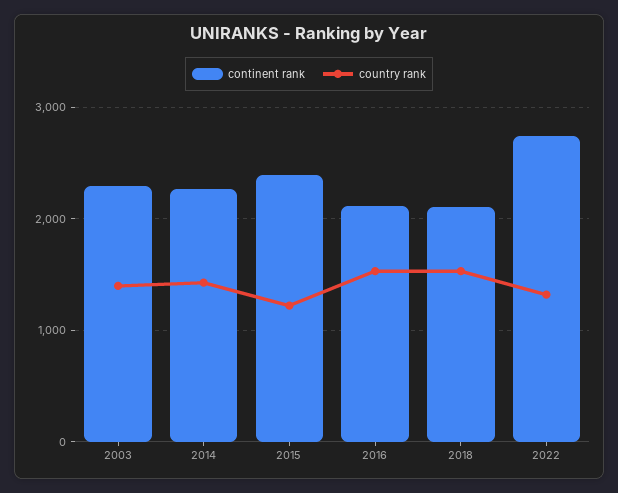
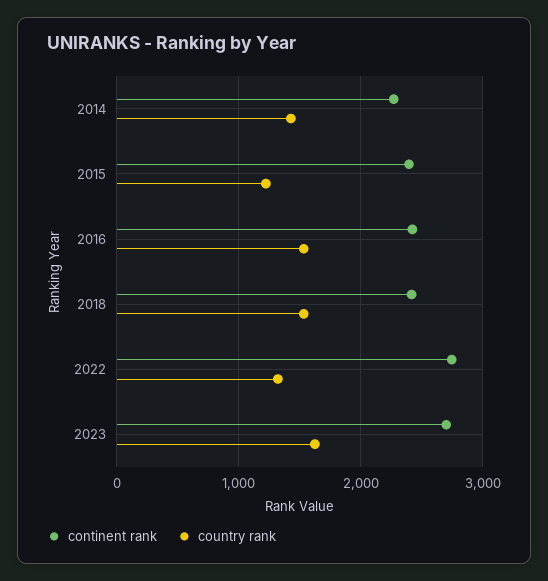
continent rank, 2003: 2300 -> none
country rank, 2003: 1400 -> none
continent rank, 2016: 2100 -> 2400
continent rank, 2018: 2100 -> 2400
continent rank, 2023: none -> 2700
country rank, 2023: none -> 1600

